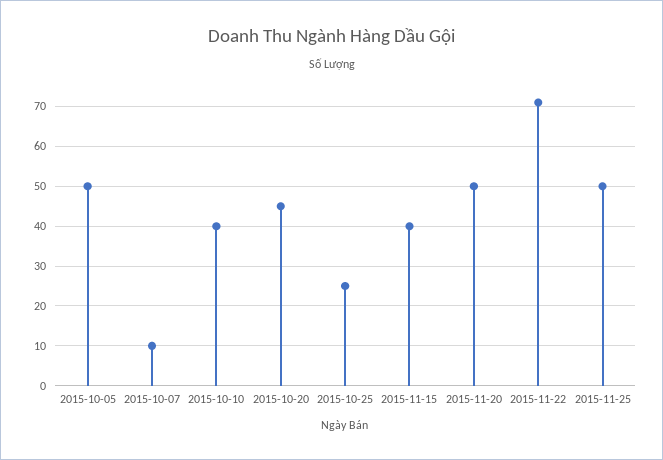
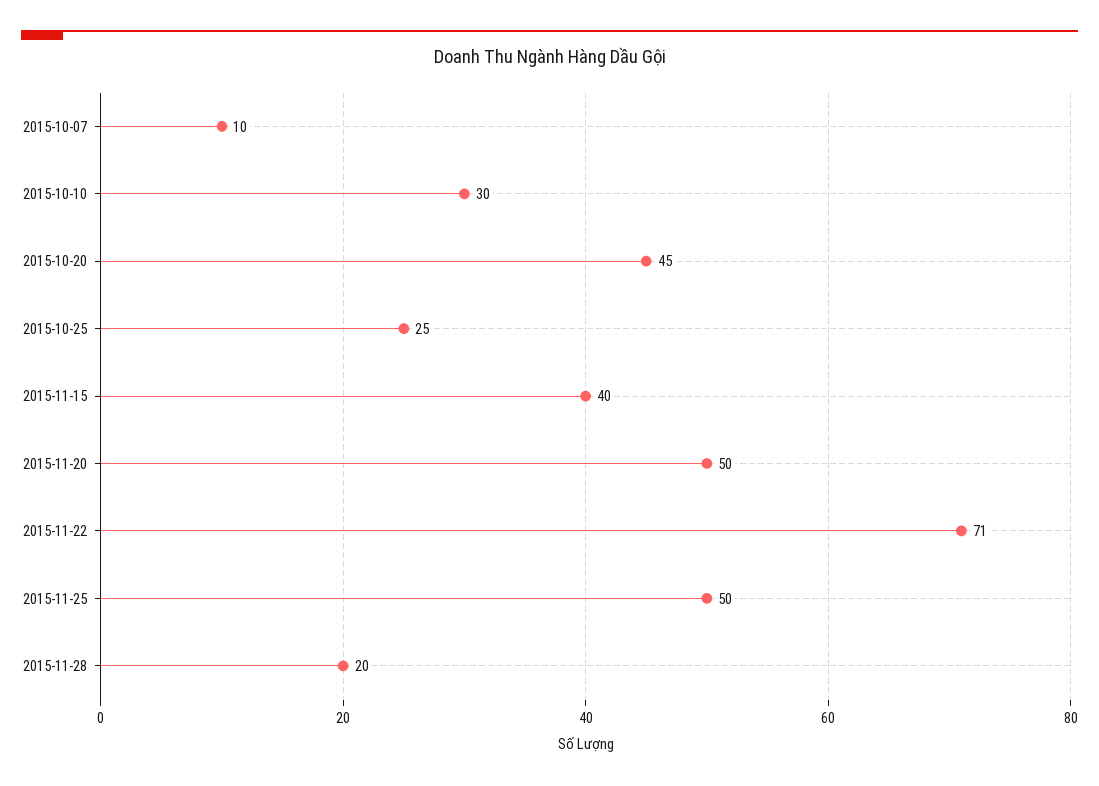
2015-10-05: 50 -> none
2015-10-10: 40 -> 30
2015-11-28: none -> 20

